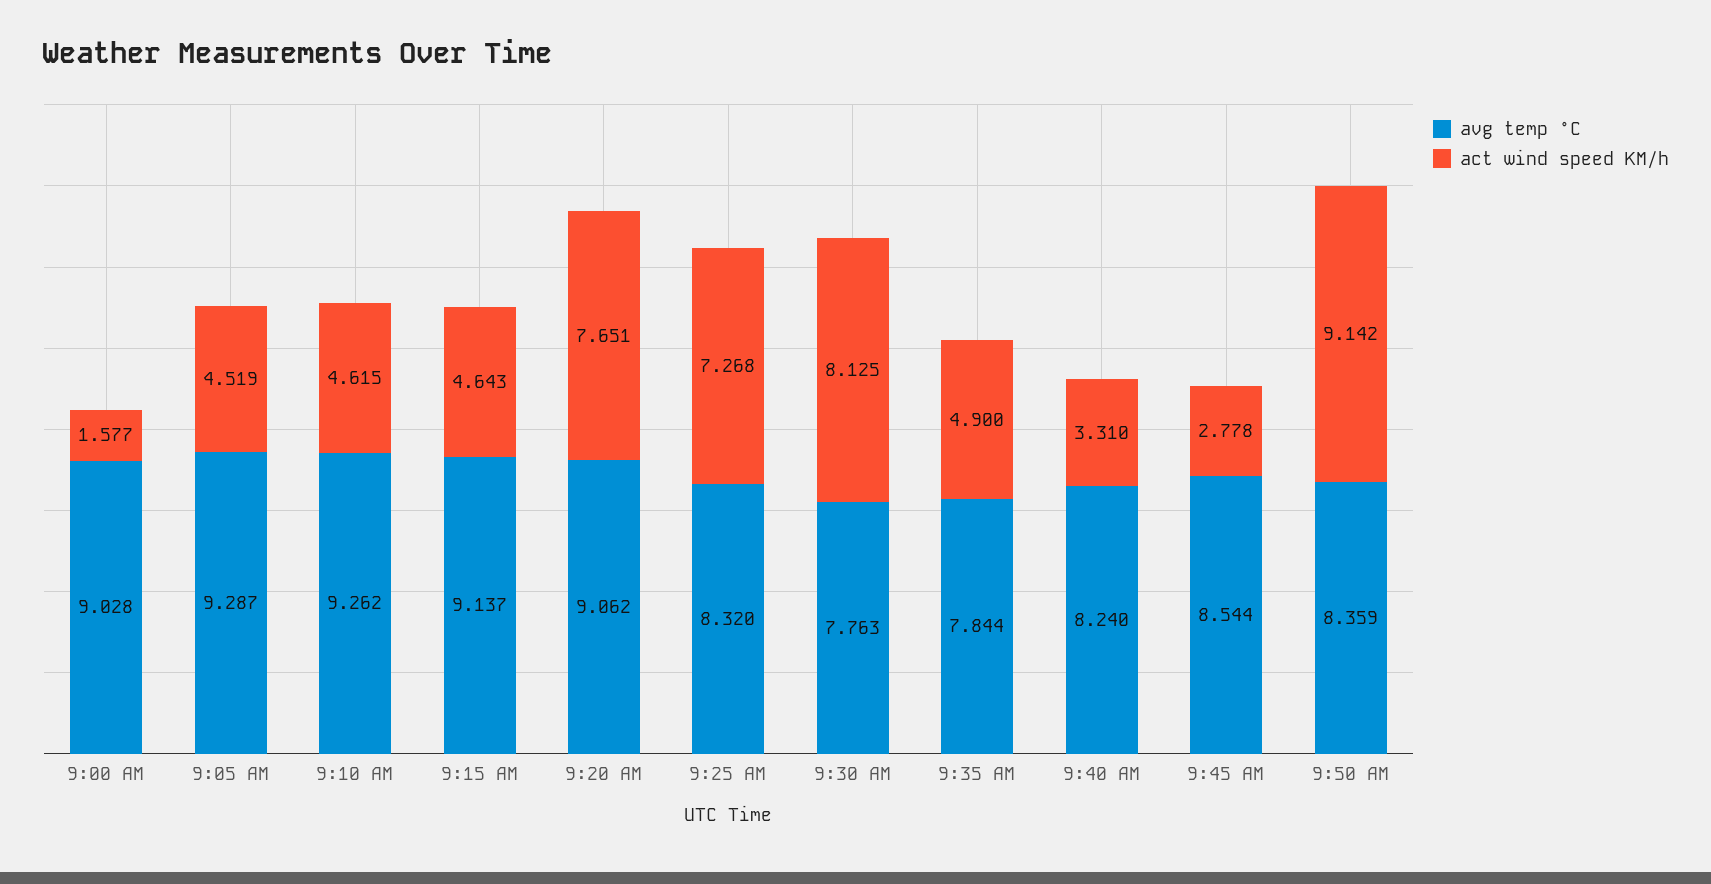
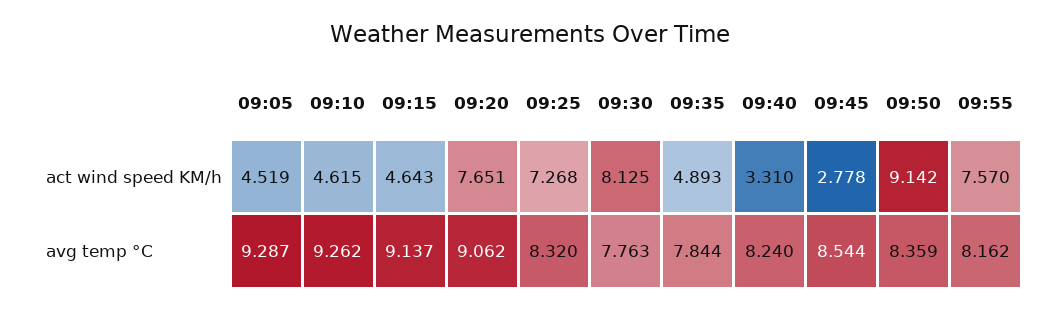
avg temp °C, 9:00 AM: 9.028 -> none
act wind speed KM/h, 9:00 AM: 1.577 -> none
act wind speed KM/h, 9:35 AM: 4.9 -> 4.893
act wind speed KM/h, 09:55: none -> 7.57
avg temp °C, 09:55: none -> 8.162

